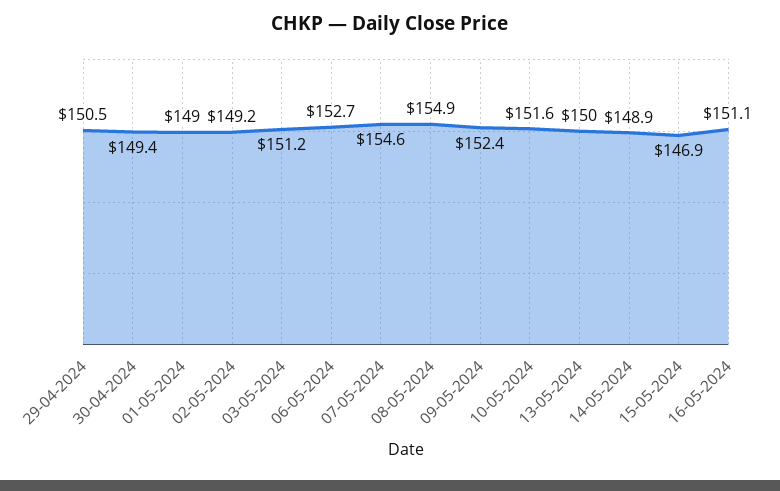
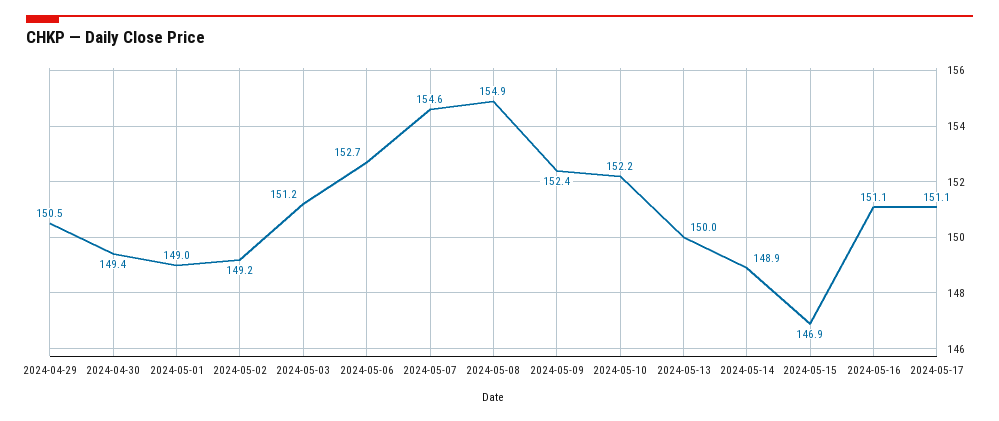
10-05-2024: 151.6 -> 152.2
2024-05-17: none -> 151.1

